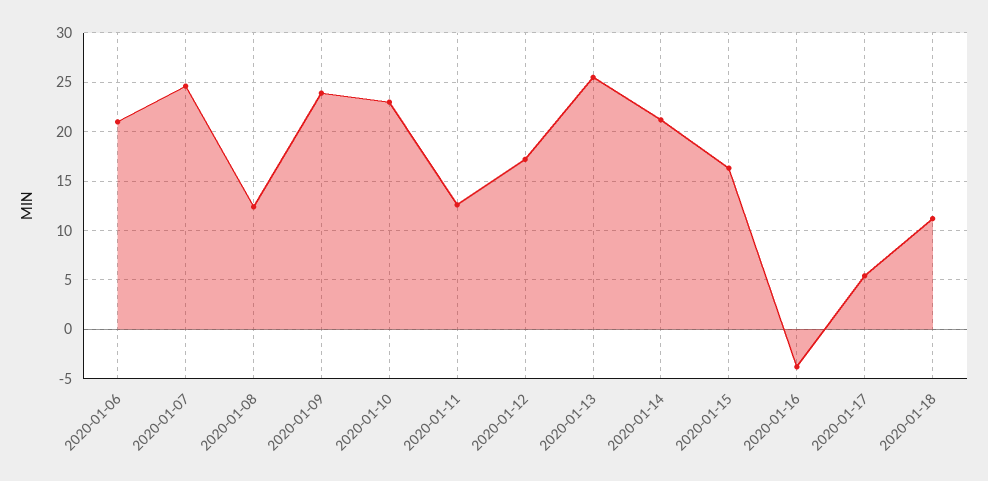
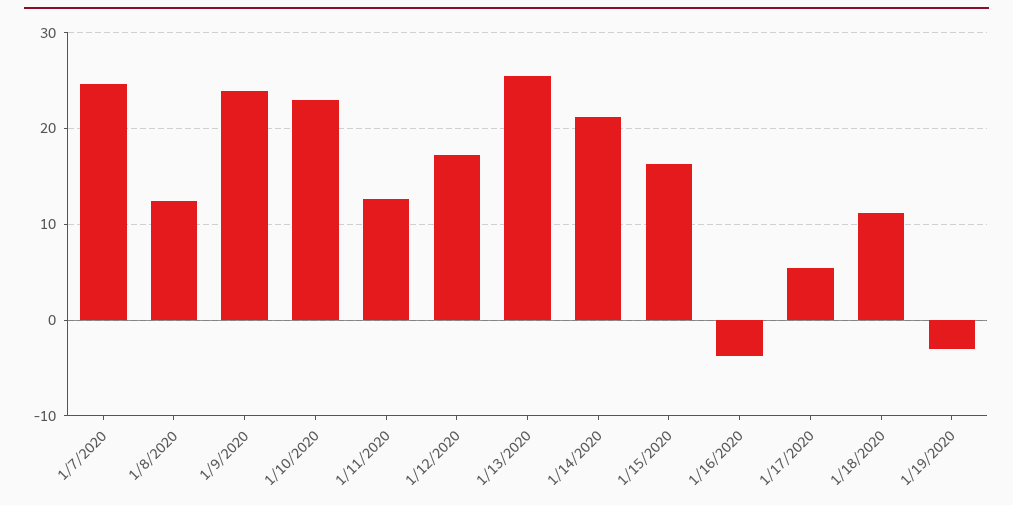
2020-01-06: 21 -> none
1/19/2020: none -> -3

